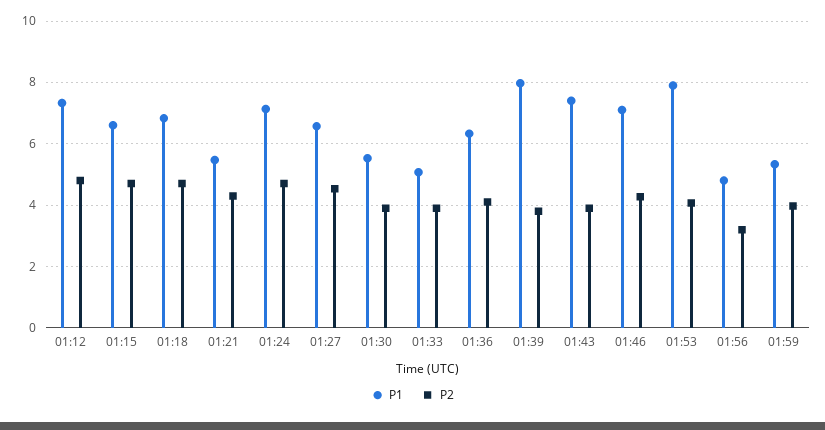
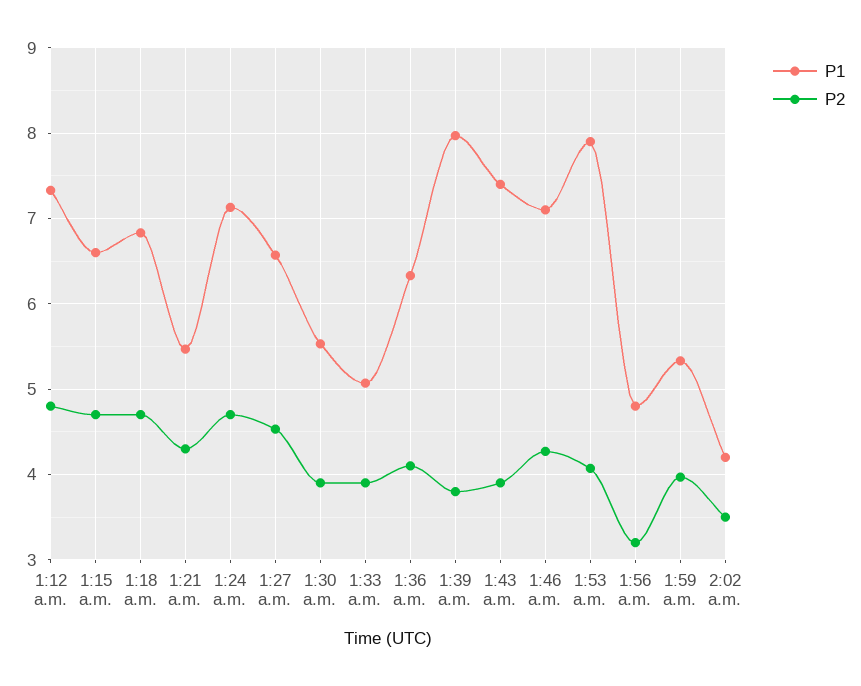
P1, 2:02 a.m.: none -> 4.2
P2, 2:02 a.m.: none -> 3.5

